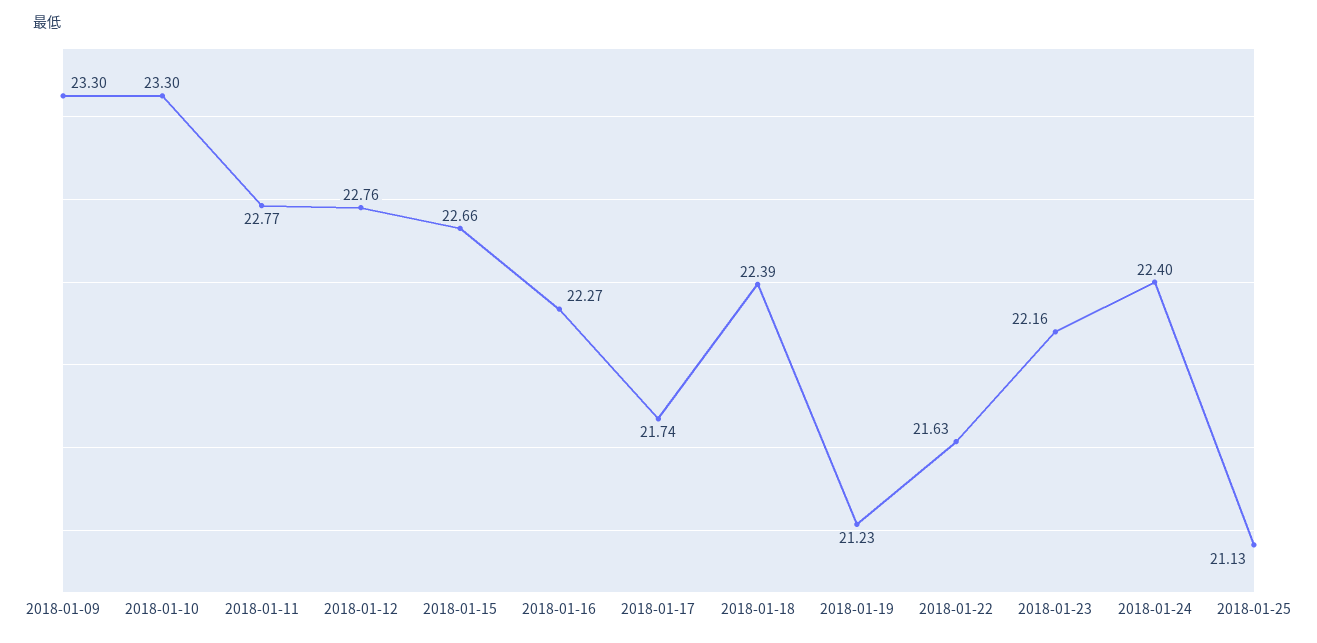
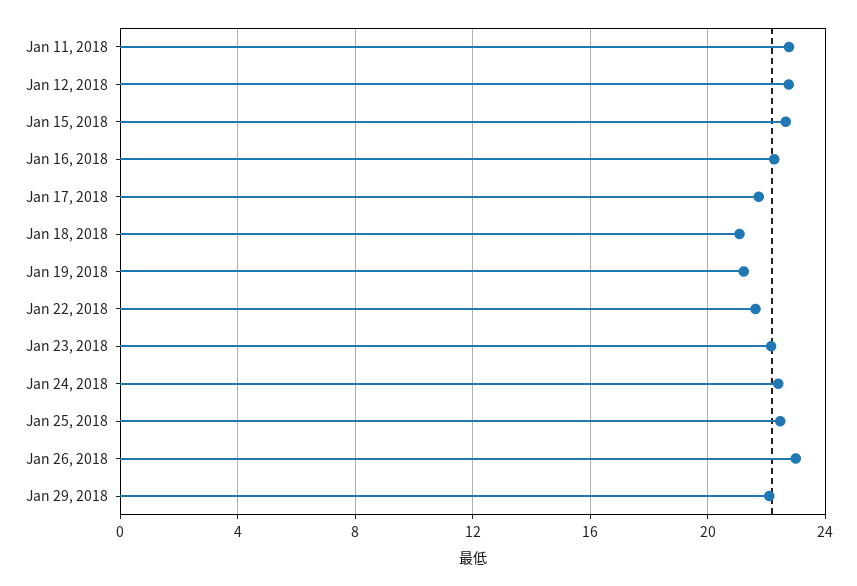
2018-01-09: 23.3 -> none
2018-01-10: 23.3 -> none
2018-01-18: 22.39 -> 21
2018-01-25: 21.13 -> 22.5
Jan 26, 2018: none -> 23
Jan 29, 2018: none -> 22

